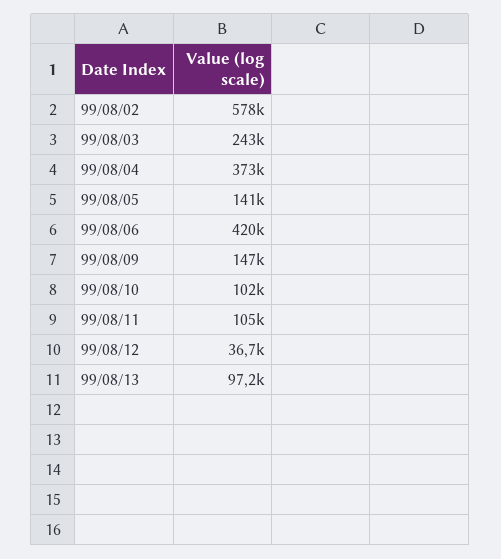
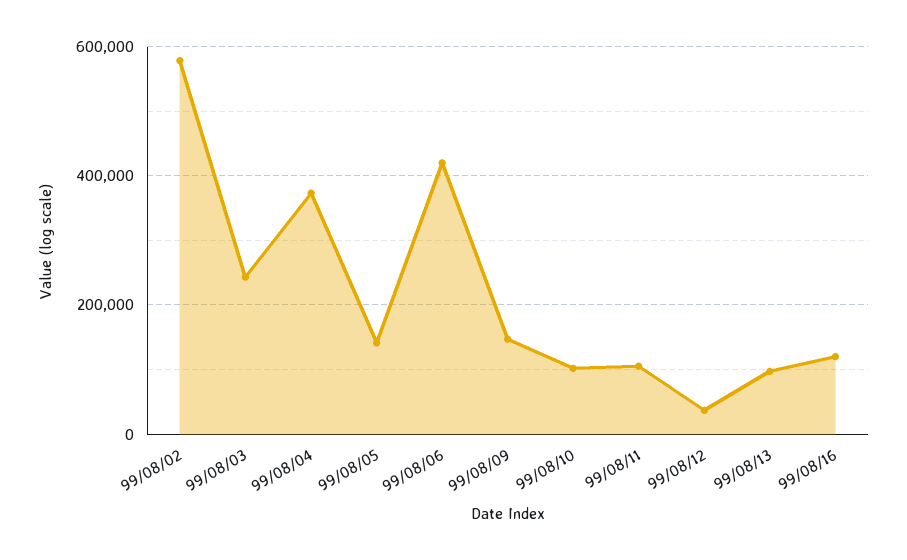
99/08/16: none -> 120000

